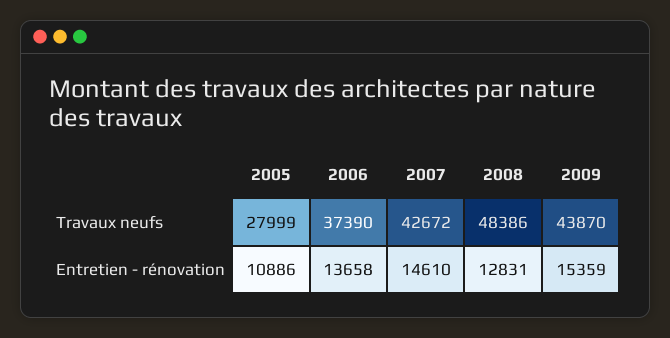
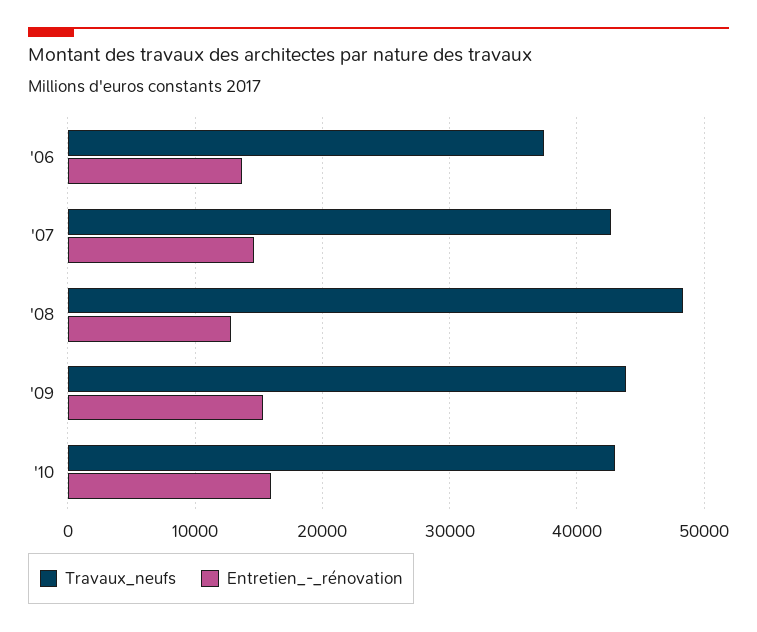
Travaux neufs, 2005: 27999 -> none
Entretien - rénovation, 2005: 10886 -> none
Travaux neufs, '10: none -> 43000
Entretien - rénovation, '10: none -> 16000

